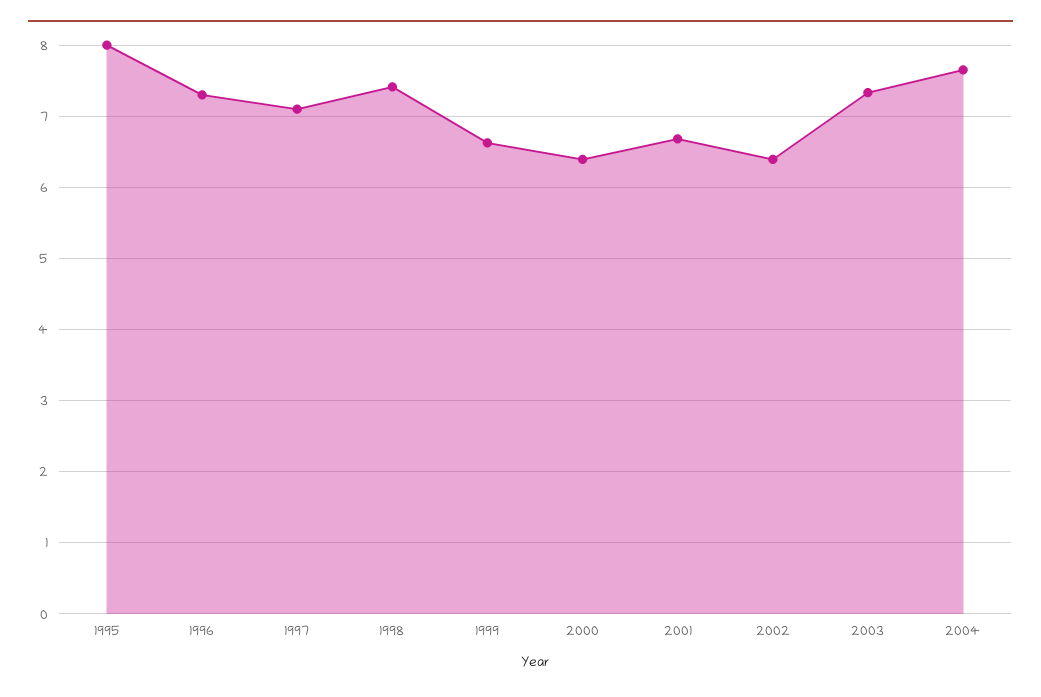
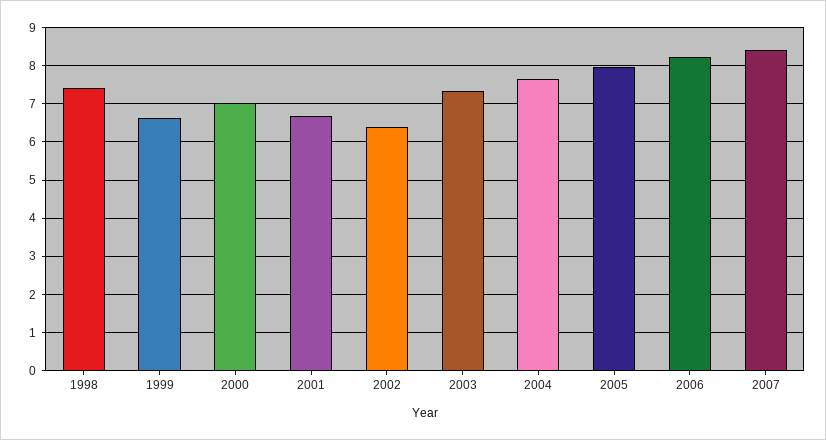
1995: 8 -> none
1996: 7.3 -> none
1997: 7.1 -> none
2000: 6.4 -> 7
2005: none -> 8
2006: none -> 8.2
2007: none -> 8.4

